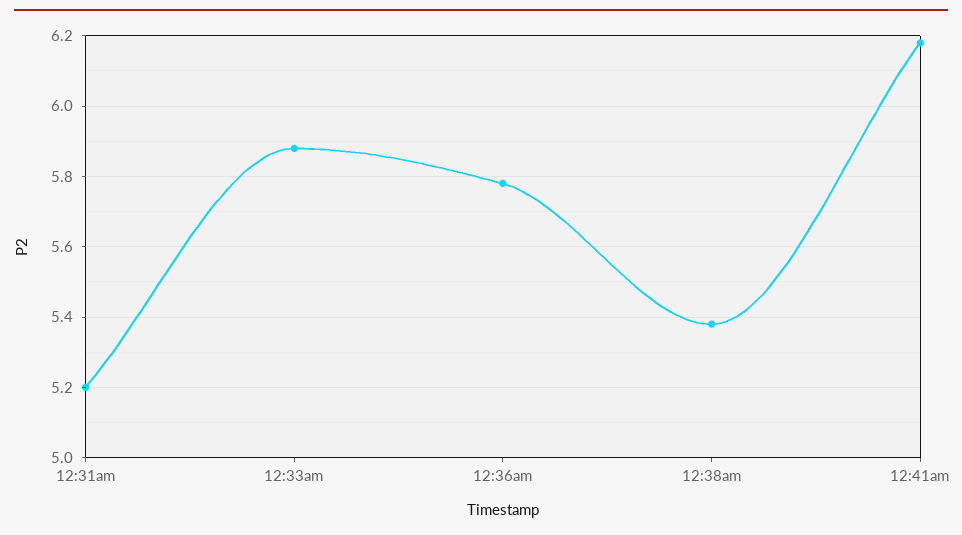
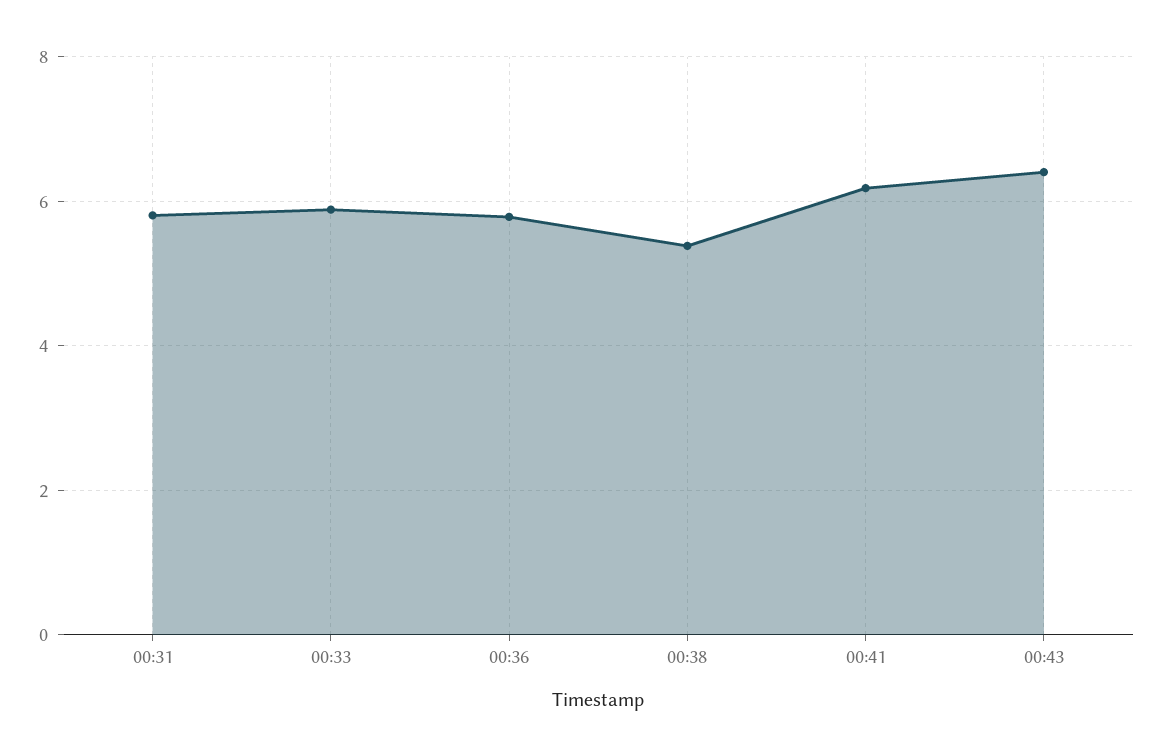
12:31am: 5.2 -> 5.8
00:43: none -> 6.4

